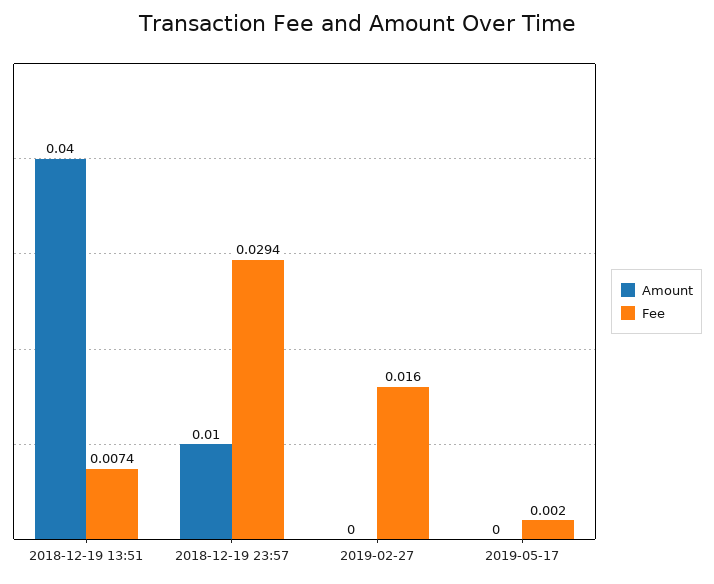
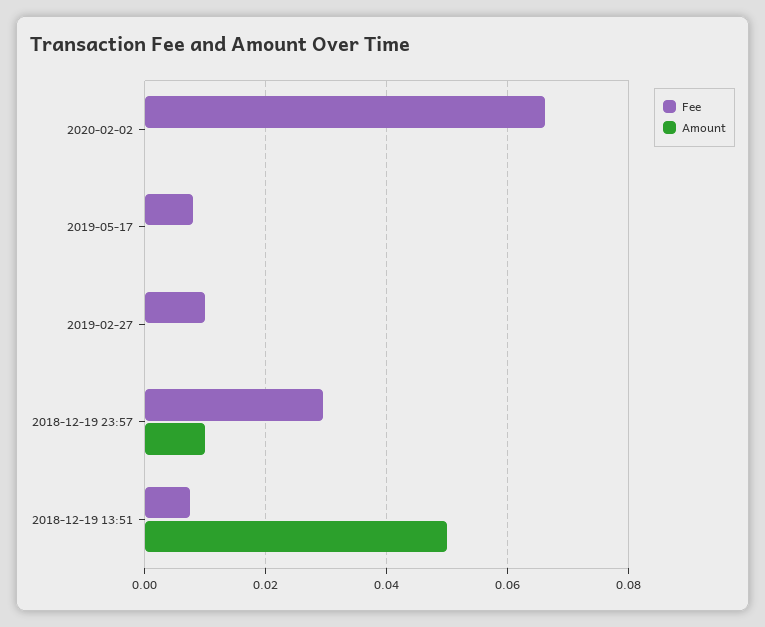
Amount, 2018-12-19 13:51: 0.04 -> 0.05
Fee, 2019-02-27: 0.016 -> 0.01
Fee, 2019-05-17: 0.002 -> 0.008
Fee, 2020-02-02: none -> 0.066
Amount, 2020-02-02: none -> 0

